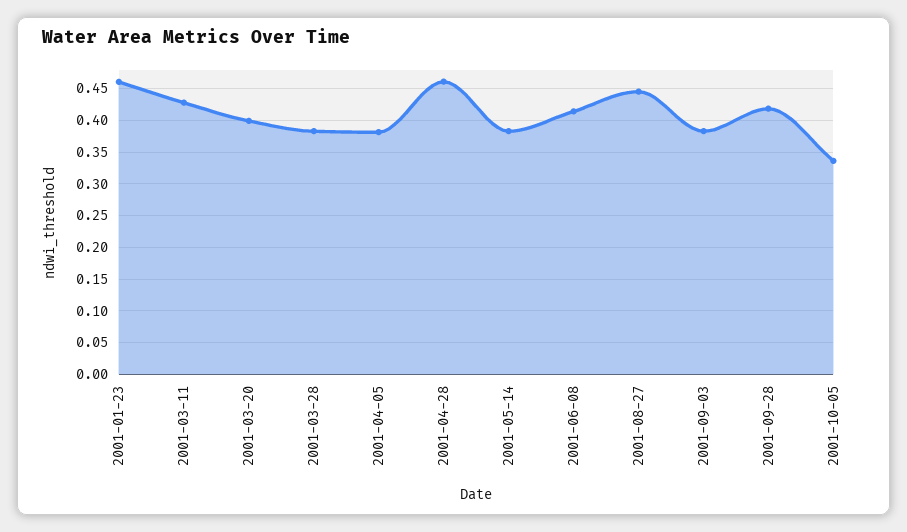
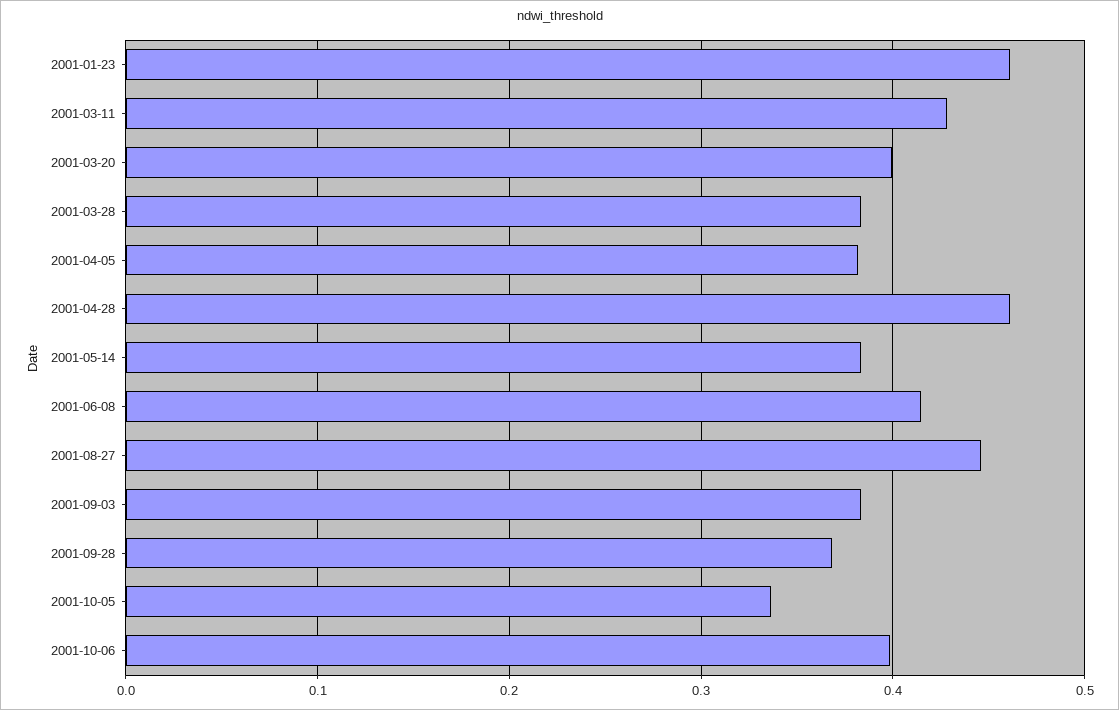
2001-09-28: 0.42 -> 0.37
2001-10-06: none -> 0.4

